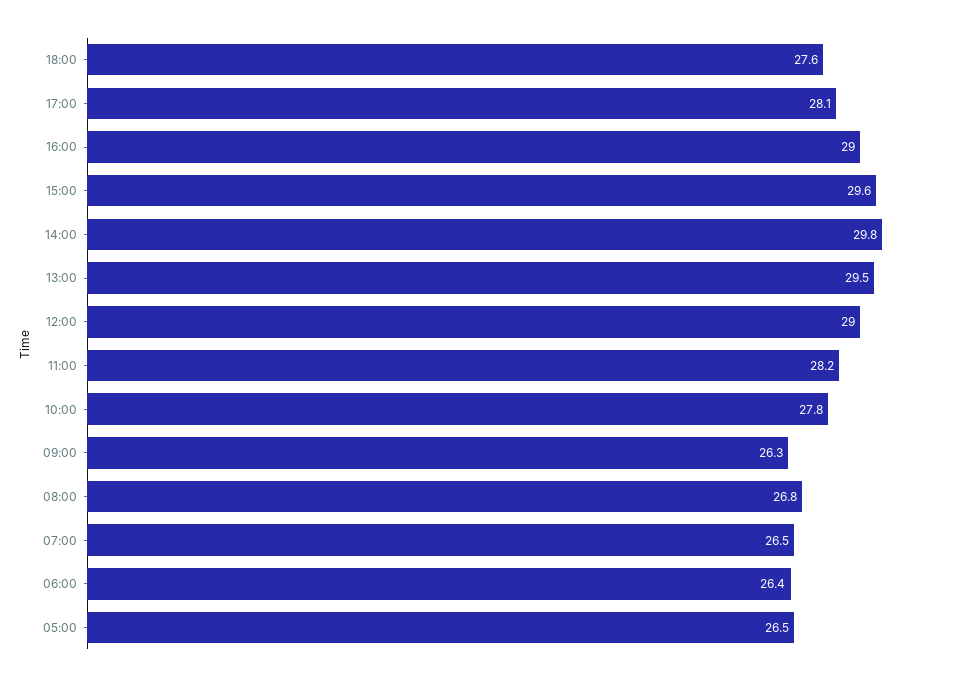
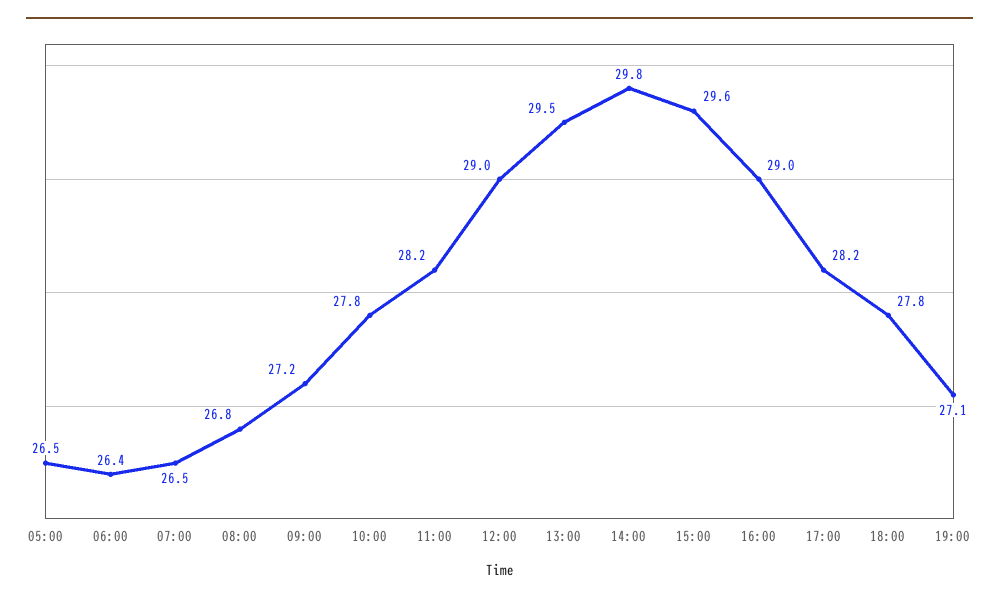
18:00: 27.6 -> 27.8
17:00: 28.1 -> 28.2
09:00: 26.3 -> 27.2
19:00: none -> 27.1

